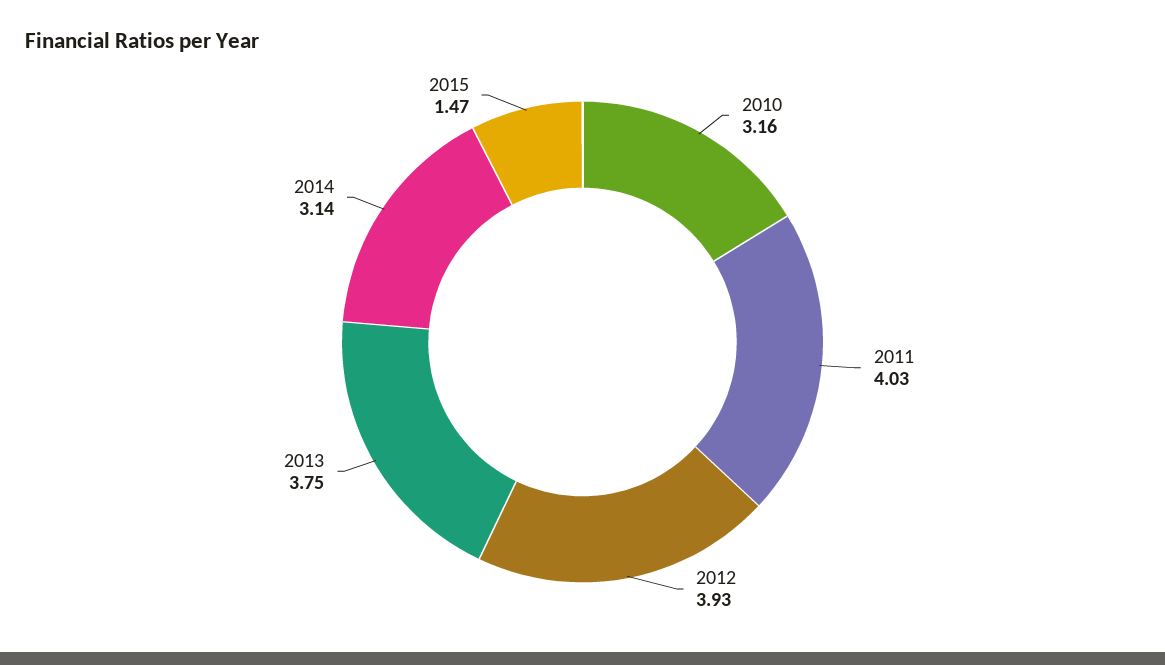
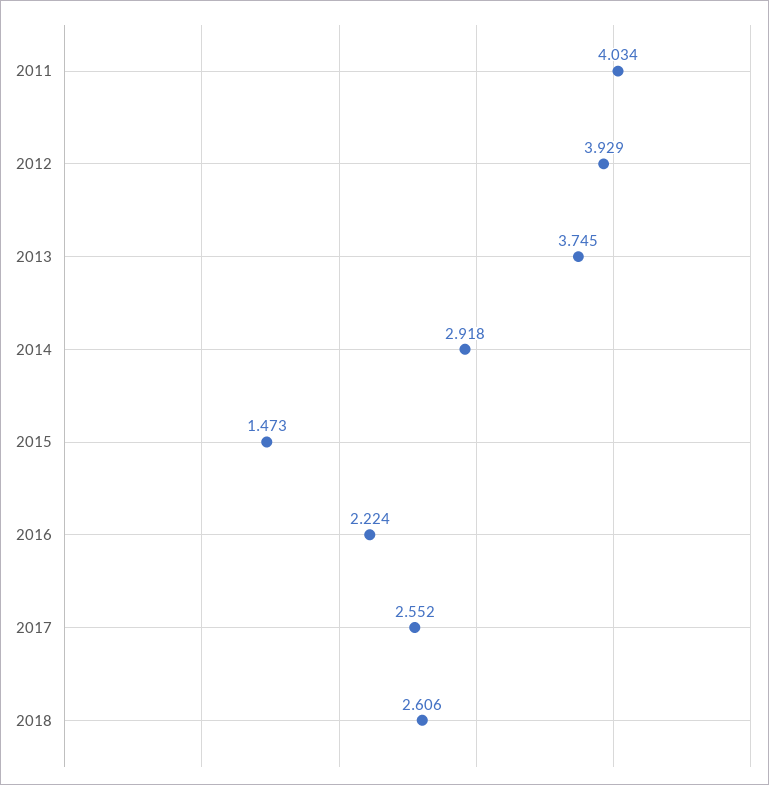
2010: 3.16 -> none
2014: 3.14 -> 2.918
2016: none -> 2.224
2017: none -> 2.552
2018: none -> 2.606

